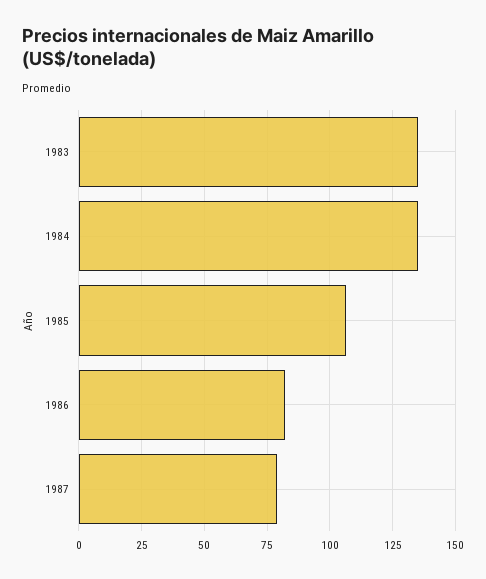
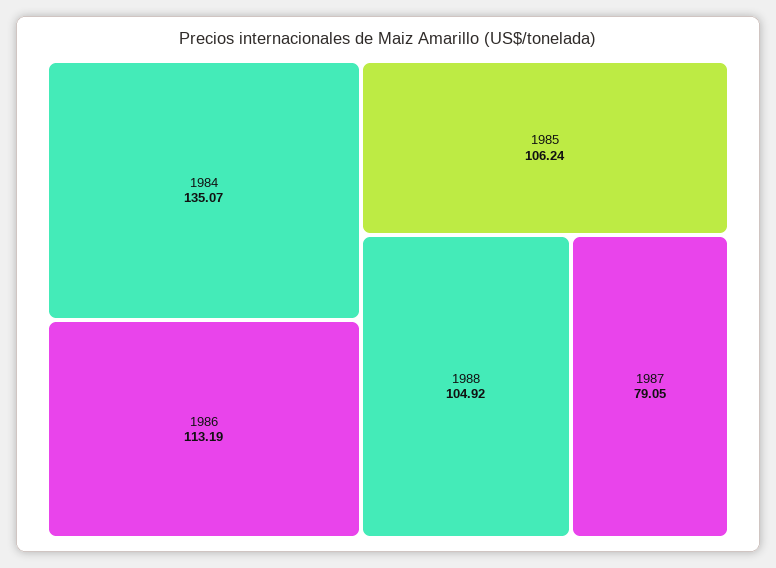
1983: 135 -> none
1986: 82.5 -> 113.19
1988: none -> 104.92

